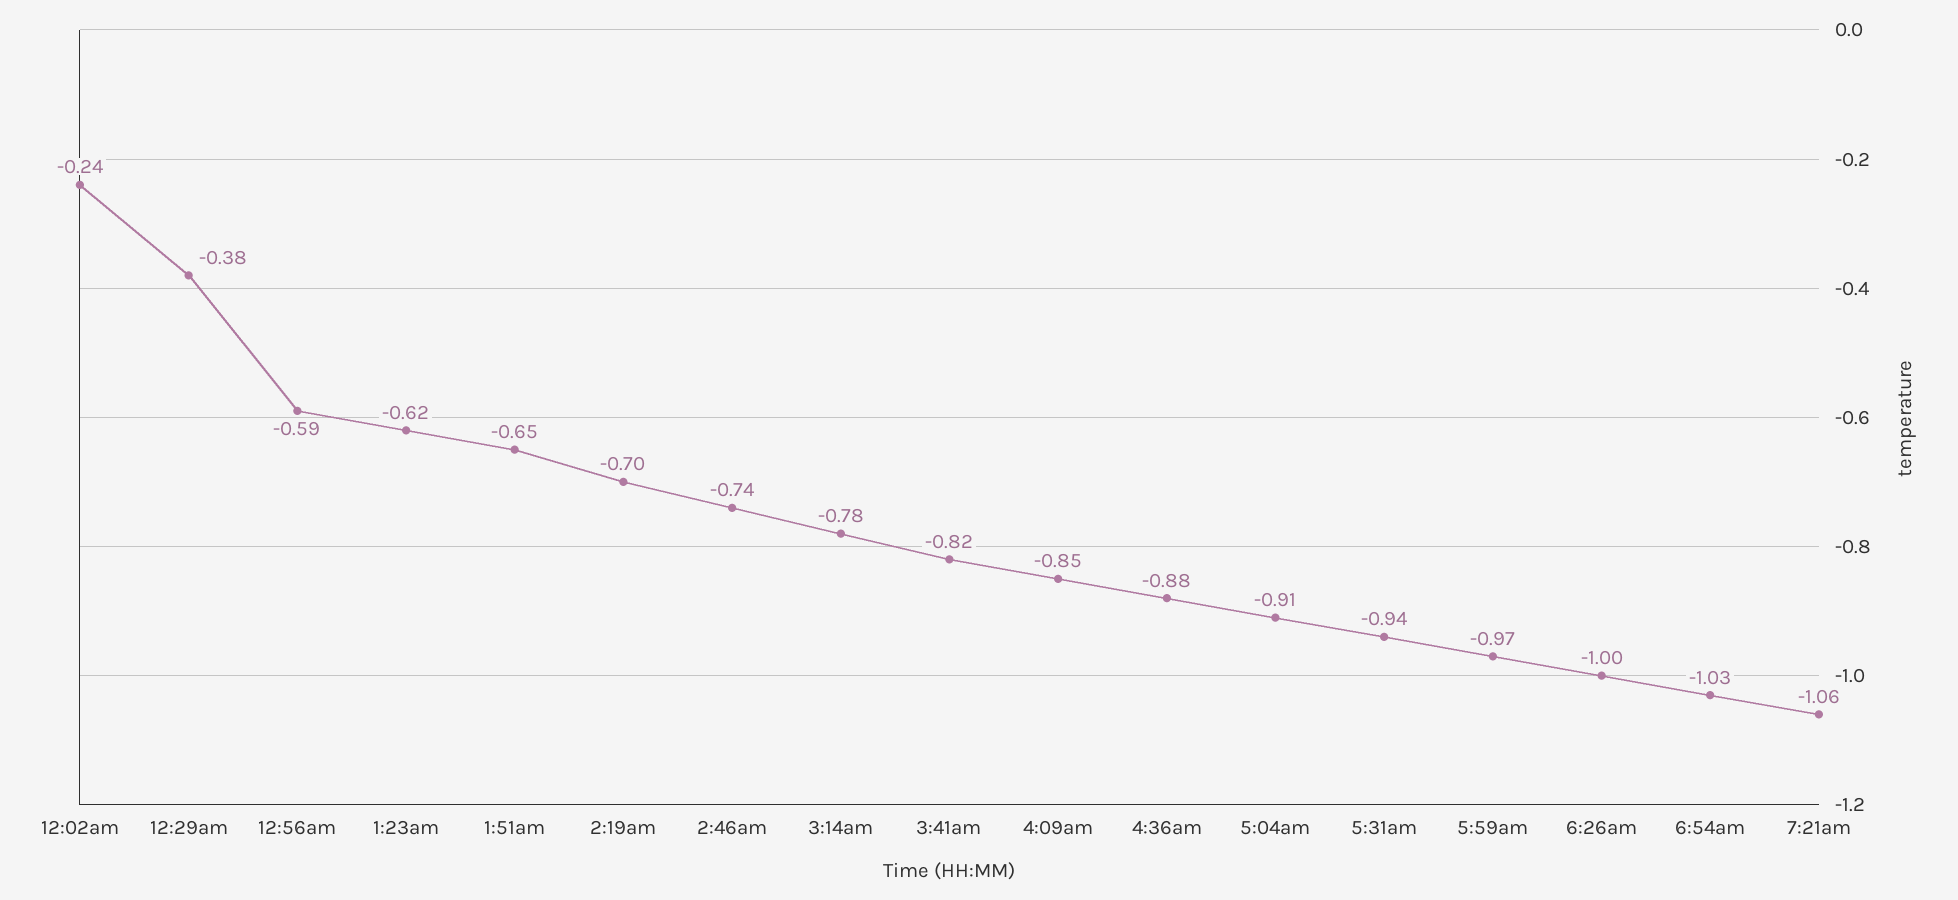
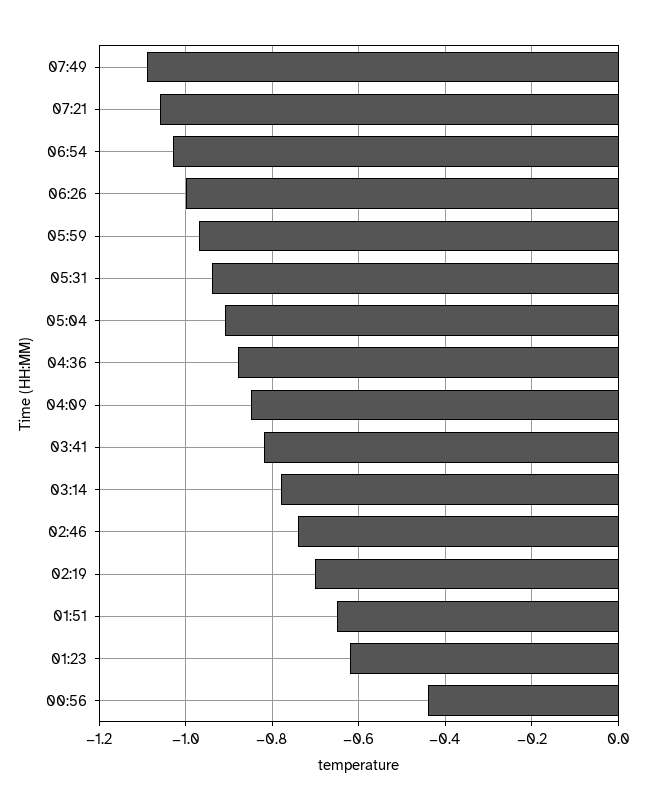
12:02am: -0.24 -> none
12:29am: -0.38 -> none
12:56am: -0.59 -> -0.45
07:49: none -> -1.1

